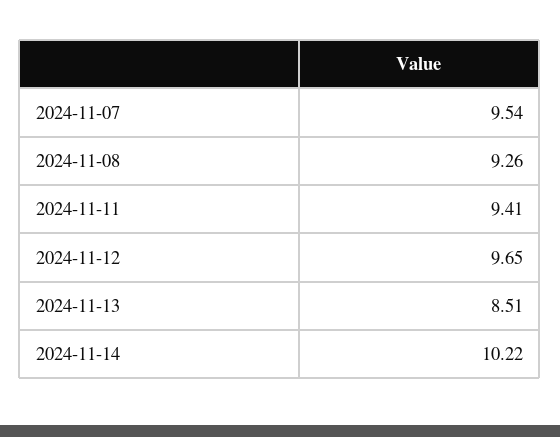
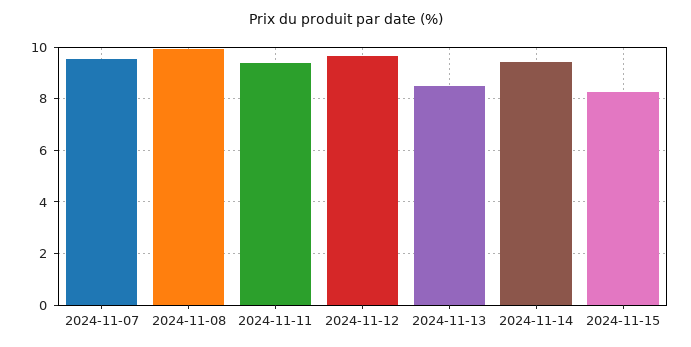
2024-11-08: 9.26 -> 10
2024-11-14: 10.22 -> 9.5
2024-11-15: none -> 8.25

